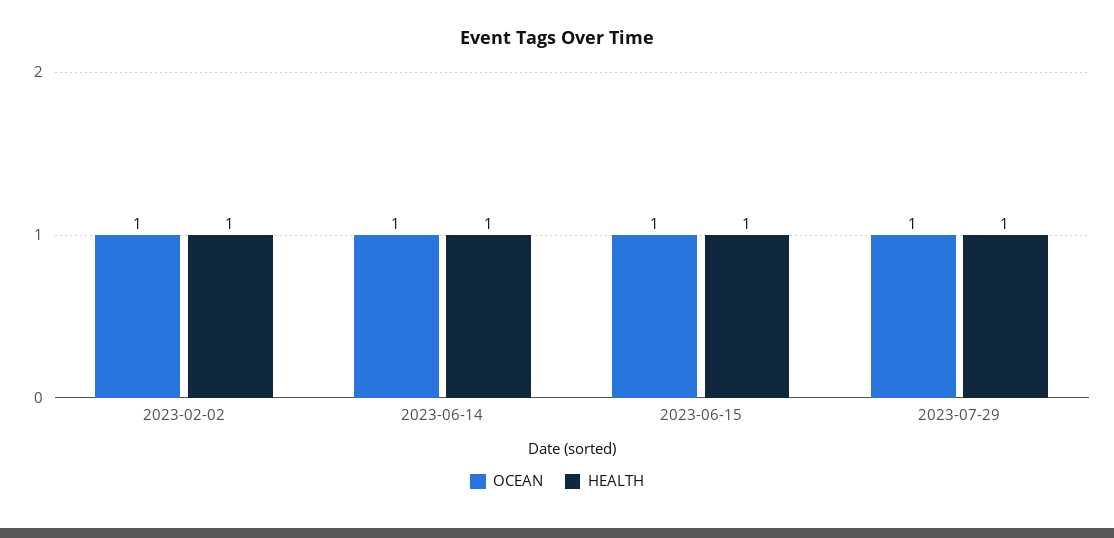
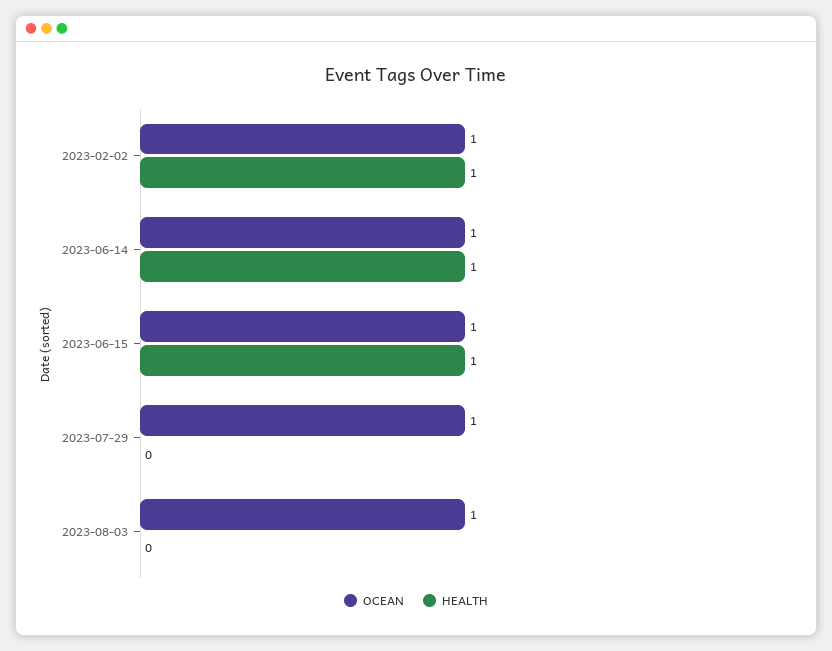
HEALTH, 2023-07-29: 1 -> 0
OCEAN, 2023-08-03: none -> 1
HEALTH, 2023-08-03: none -> 0

